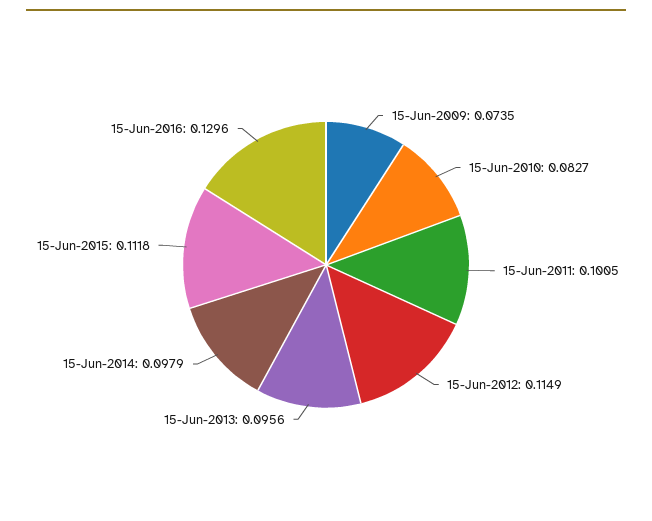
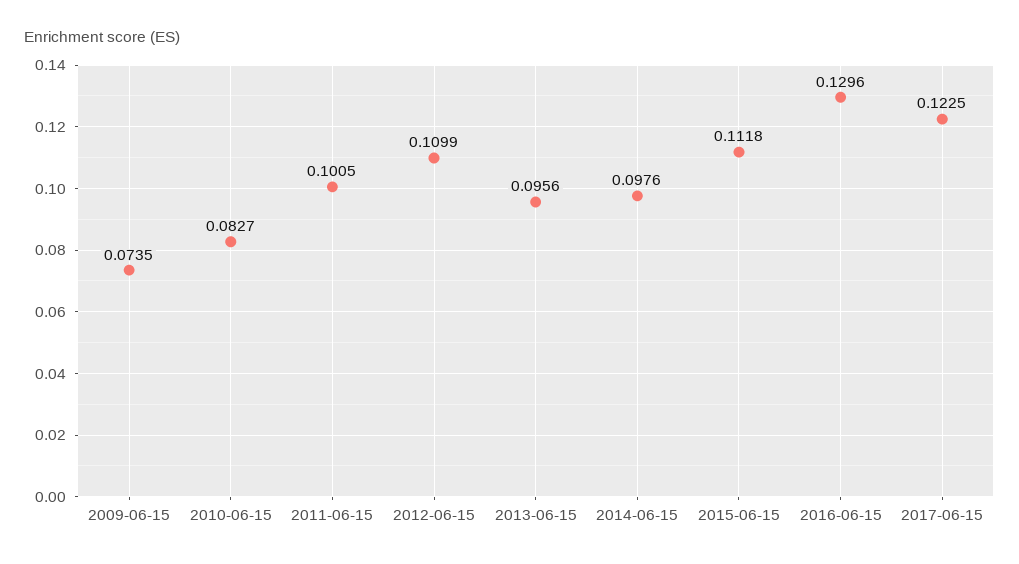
15-Jun-2012: 0.1149 -> 0.1099
15-Jun-2014: 0.0979 -> 0.0976
2017-06-15: none -> 0.1225

